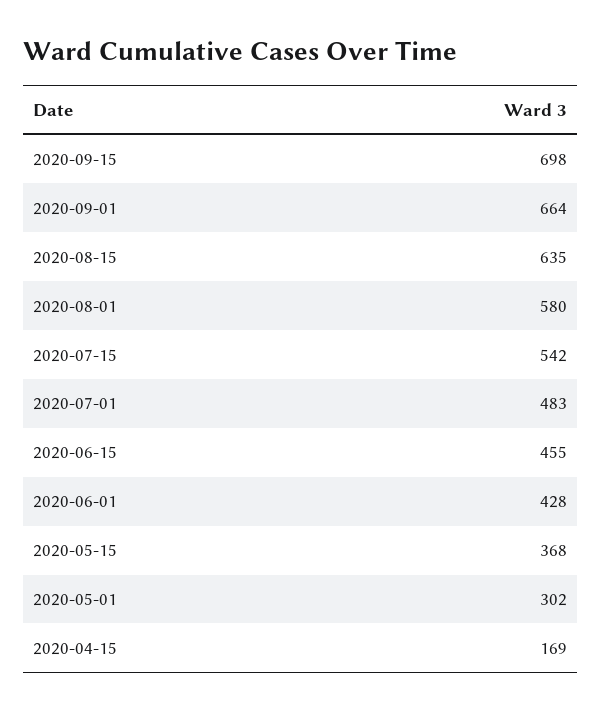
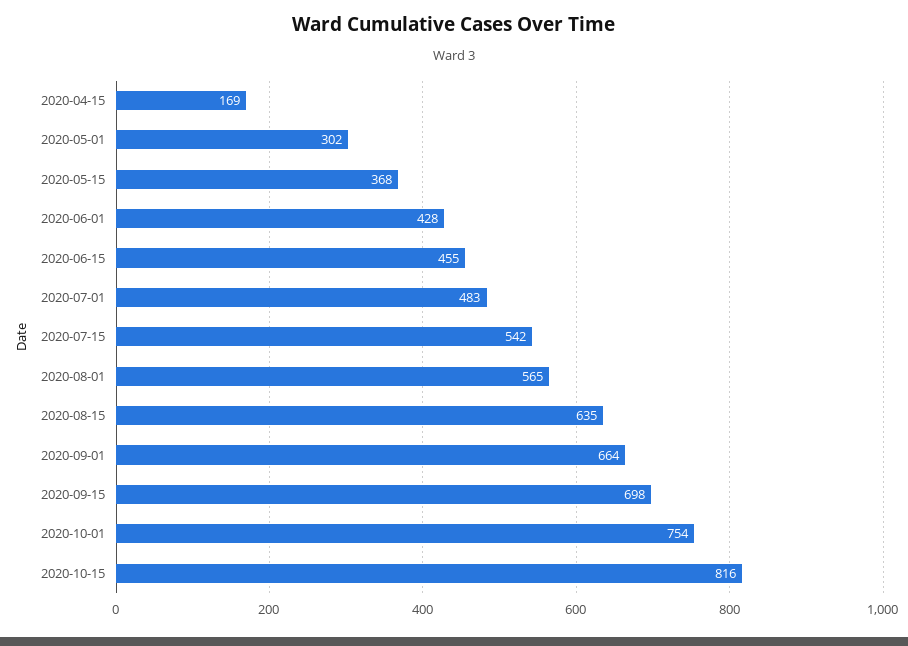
2020-08-01: 580 -> 565
2020-10-01: none -> 754
2020-10-15: none -> 816

